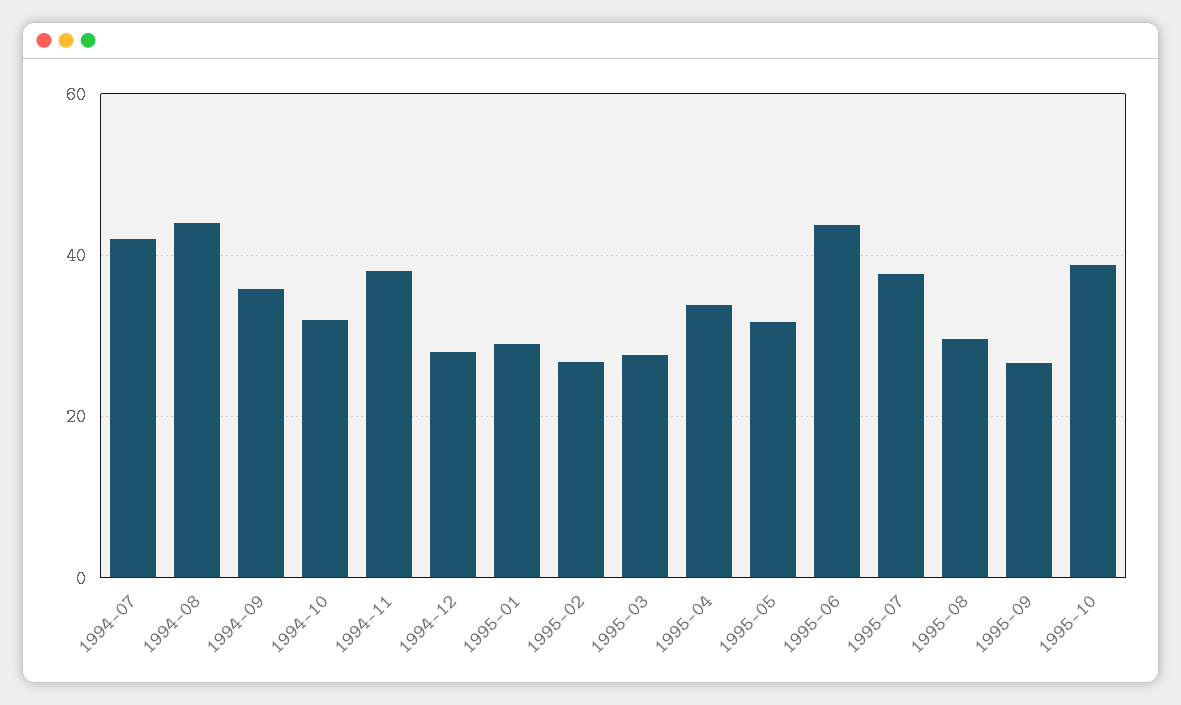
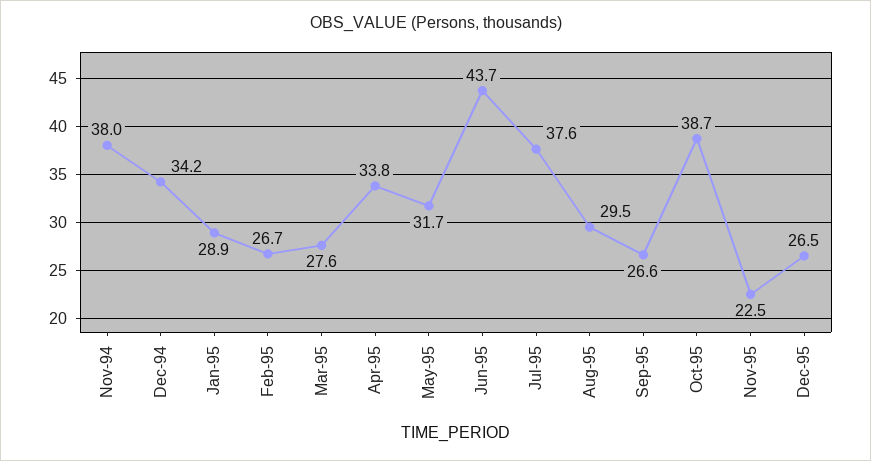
1994-07: 42 -> none
1994-08: 44 -> none
1994-09: 36 -> none
1994-10: 32 -> none
1994-12: 28 -> 34.2
Nov-95: none -> 22.5
Dec-95: none -> 26.5

